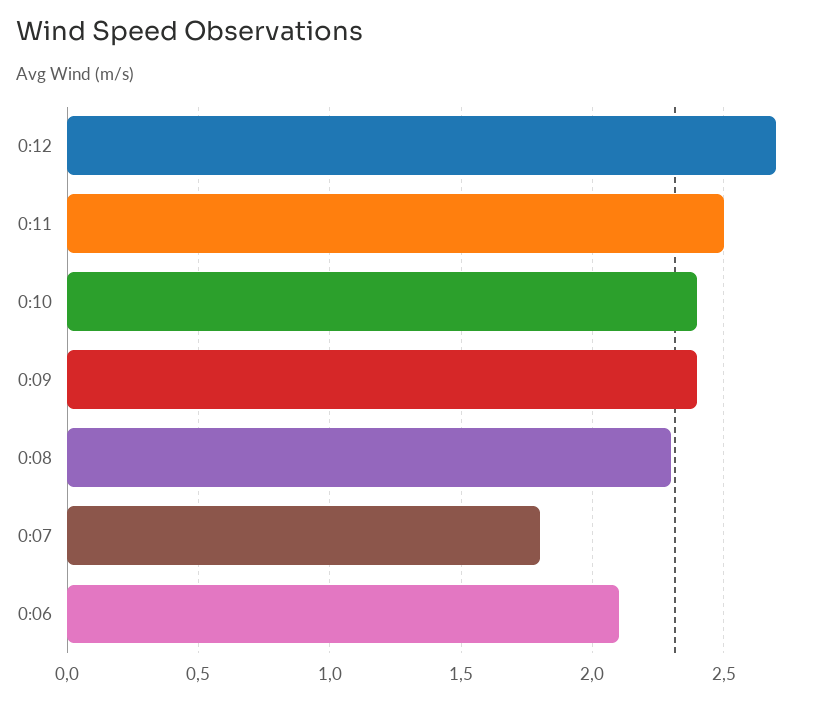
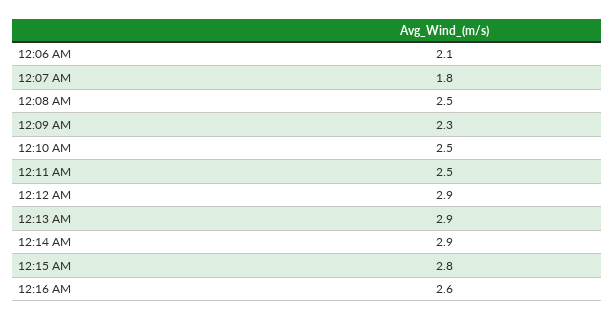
0:12: 2.7 -> 2.9
0:10: 2.4 -> 2.5
0:09: 2.4 -> 2.3
0:08: 2.3 -> 2.5
12:13 AM: none -> 2.9
12:14 AM: none -> 2.9
12:15 AM: none -> 2.8
12:16 AM: none -> 2.6

